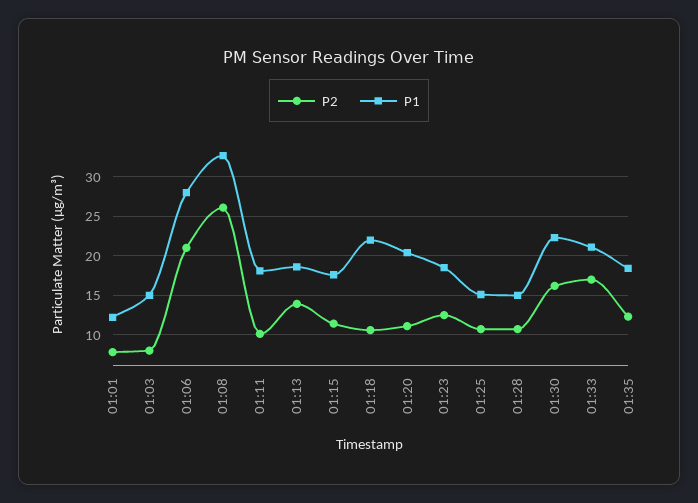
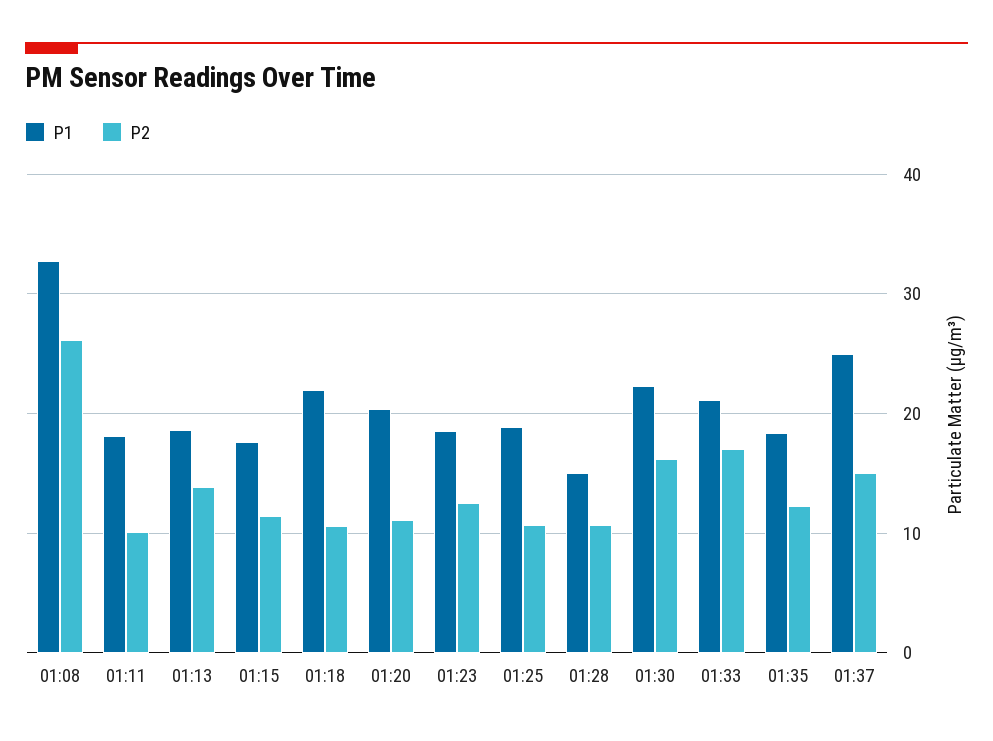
P2, 01:01: 8 -> none
P1, 01:01: 12 -> none
P2, 01:03: 8 -> none
P1, 01:03: 15 -> none
P2, 01:06: 21 -> none
P1, 01:06: 28 -> none
P1, 01:25: 15 -> 19
P1, 01:37: none -> 25
P2, 01:37: none -> 15

